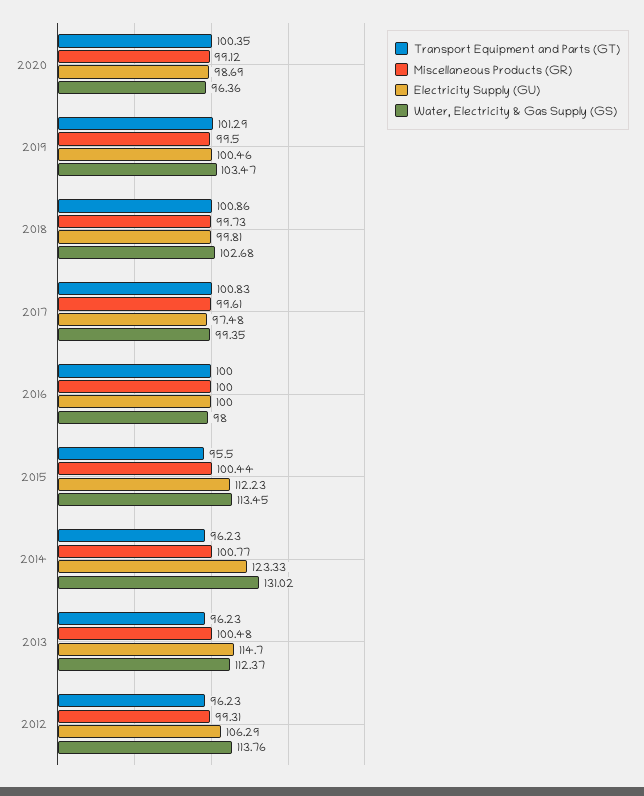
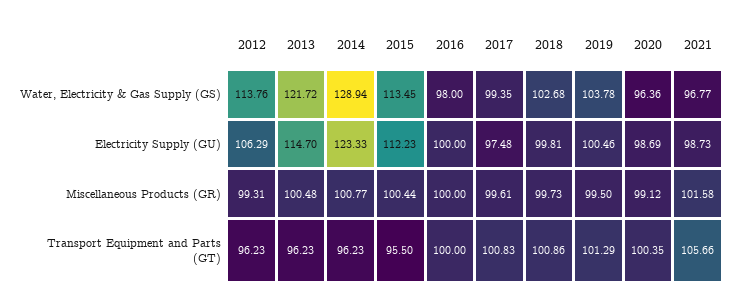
Water, Electricity & Gas Supply (GS), 2019: 103.47 -> 103.78
Water, Electricity & Gas Supply (GS), 2014: 131.02 -> 128.94
Water, Electricity & Gas Supply (GS), 2013: 112.37 -> 121.72
Water, Electricity & Gas Supply (GS), 2021: none -> 96.77
Electricity Supply (GU), 2021: none -> 98.73
Miscellaneous Products (GR), 2021: none -> 101.58
Transport Equipment and Parts (GT), 2021: none -> 105.66

